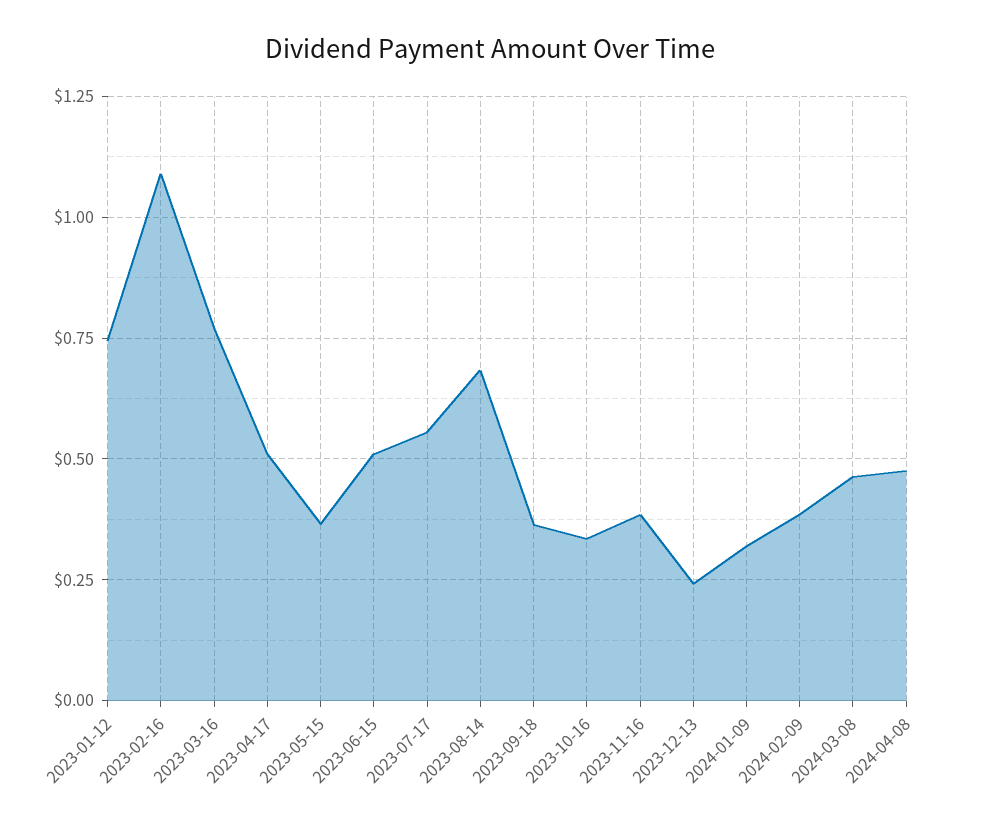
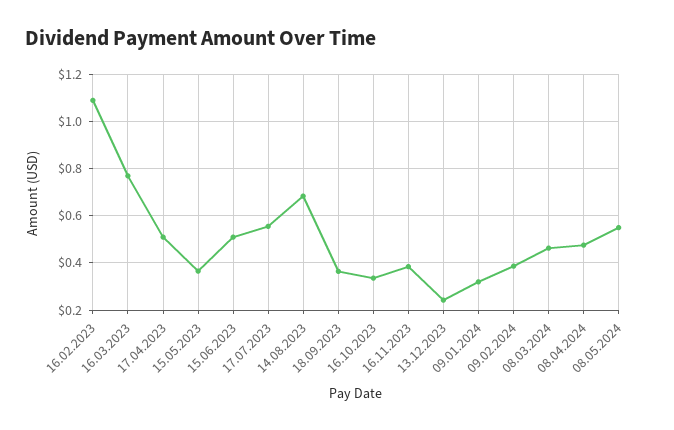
2023-01-12: 0.75 -> none
08.05.2024: none -> 0.55

